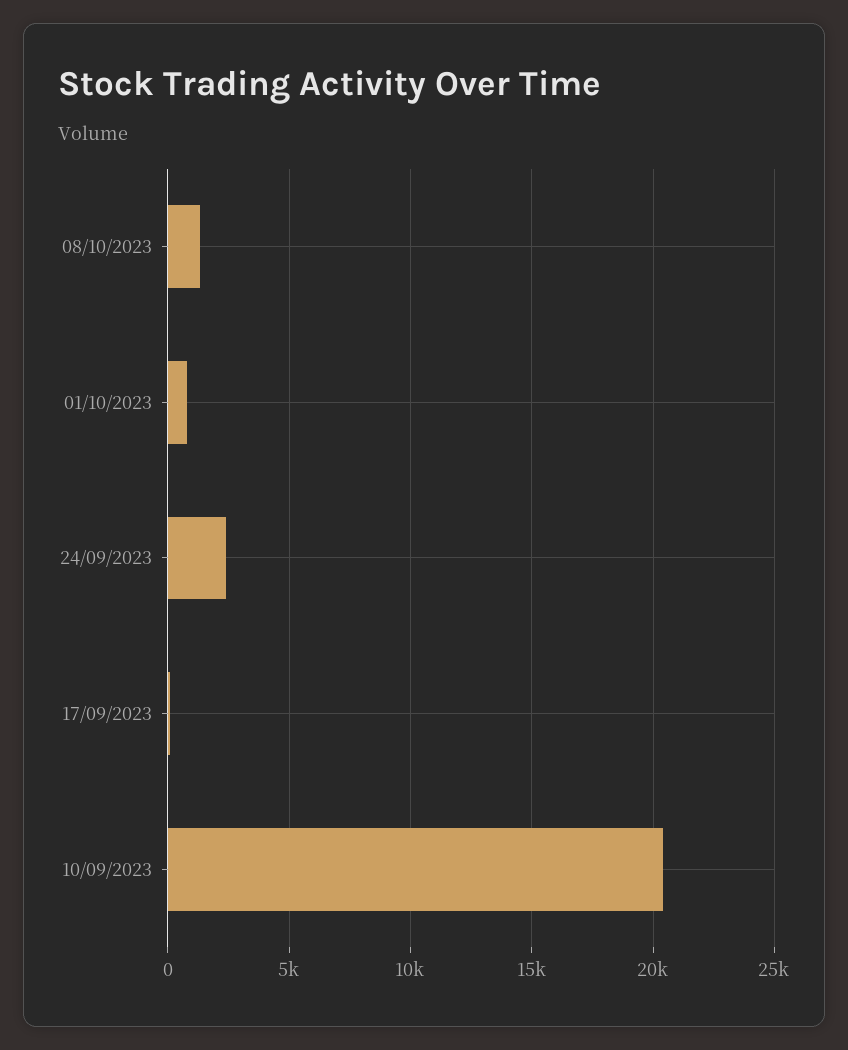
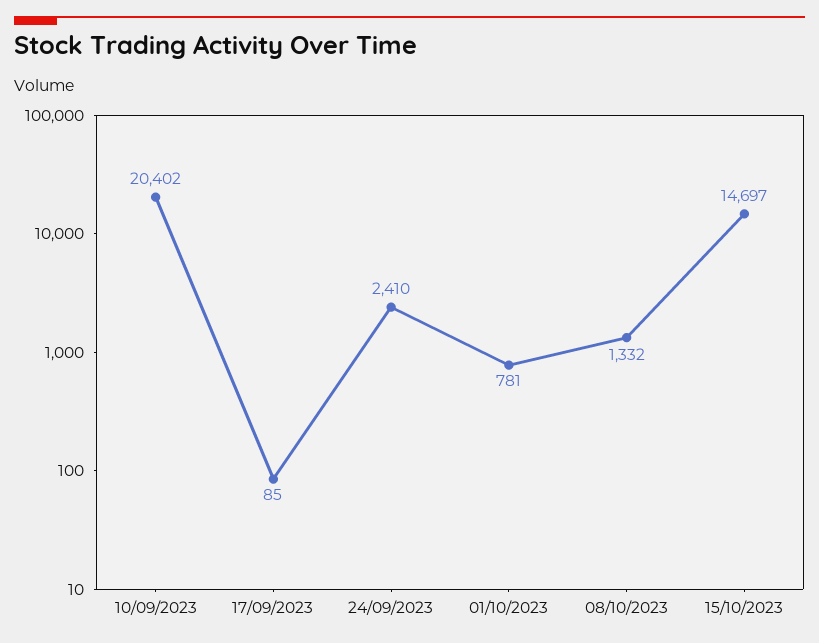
15/10/2023: none -> 14697

